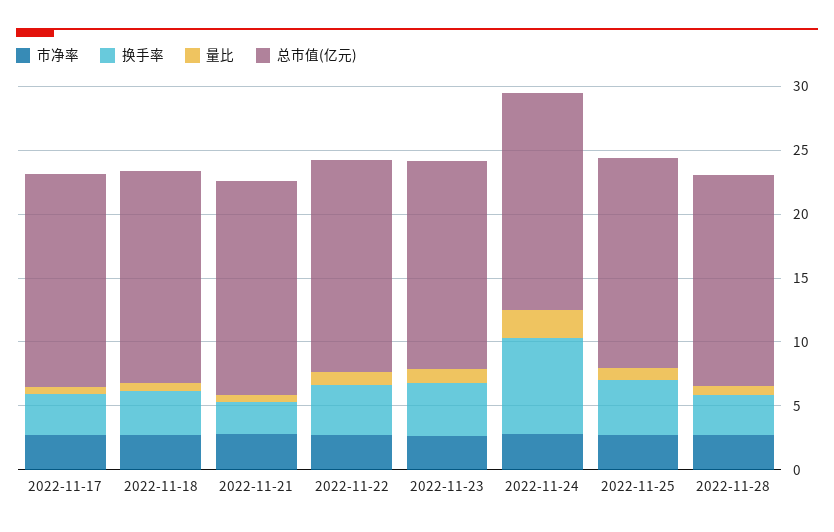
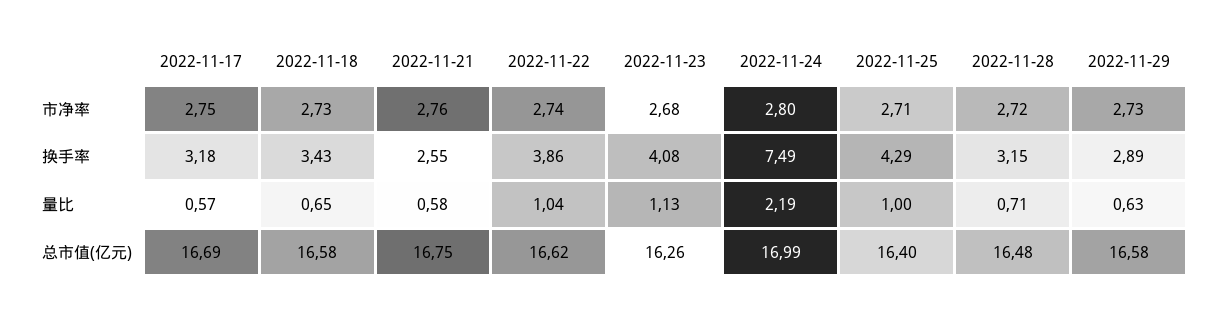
市净率, 2022-11-29: none -> 2.73
换手率, 2022-11-29: none -> 2.89
量比, 2022-11-29: none -> 0.63
总市值(亿元), 2022-11-29: none -> 16.58

